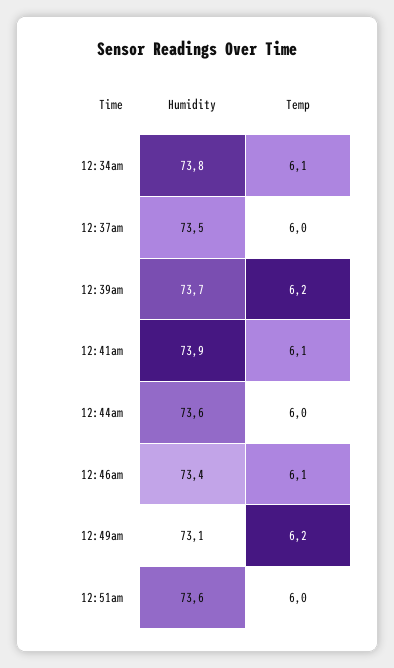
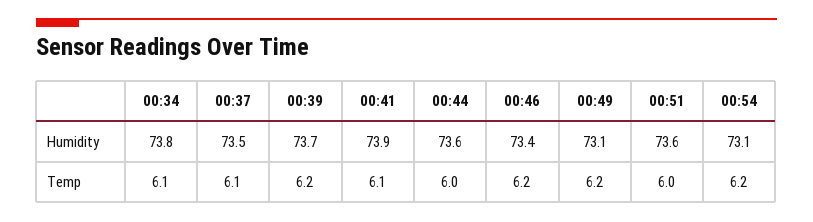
Temp, 12:37am: 6 -> 6.1
Temp, 12:46am: 6.1 -> 6.2
Humidity, 00:54: none -> 73.1
Temp, 00:54: none -> 6.2

